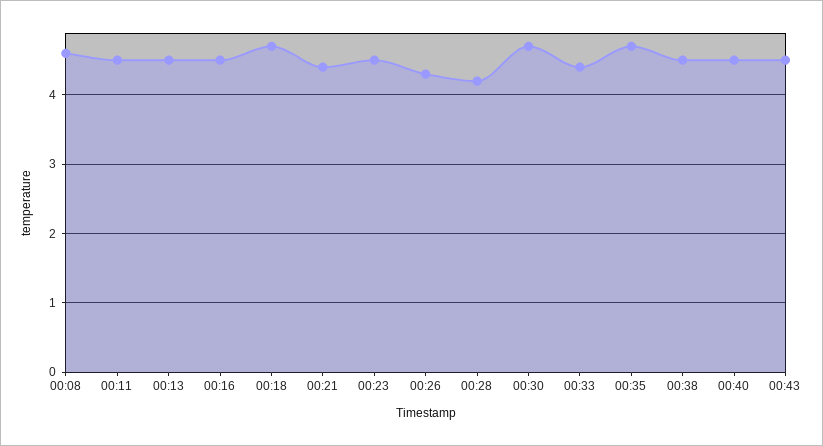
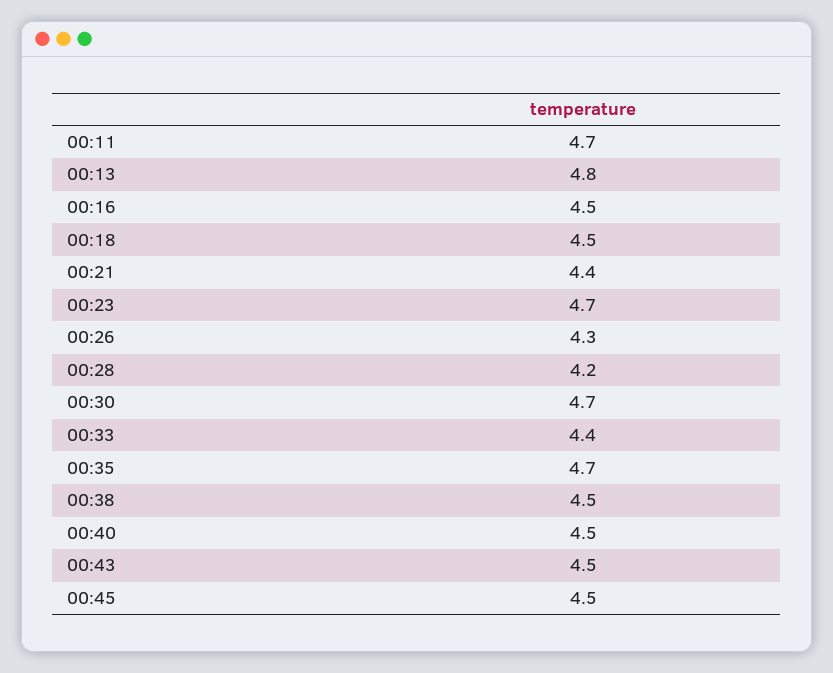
00:08: 4.6 -> none
00:11: 4.5 -> 4.7
00:13: 4.5 -> 4.8
00:18: 4.7 -> 4.5
00:23: 4.5 -> 4.7
00:45: none -> 4.5

